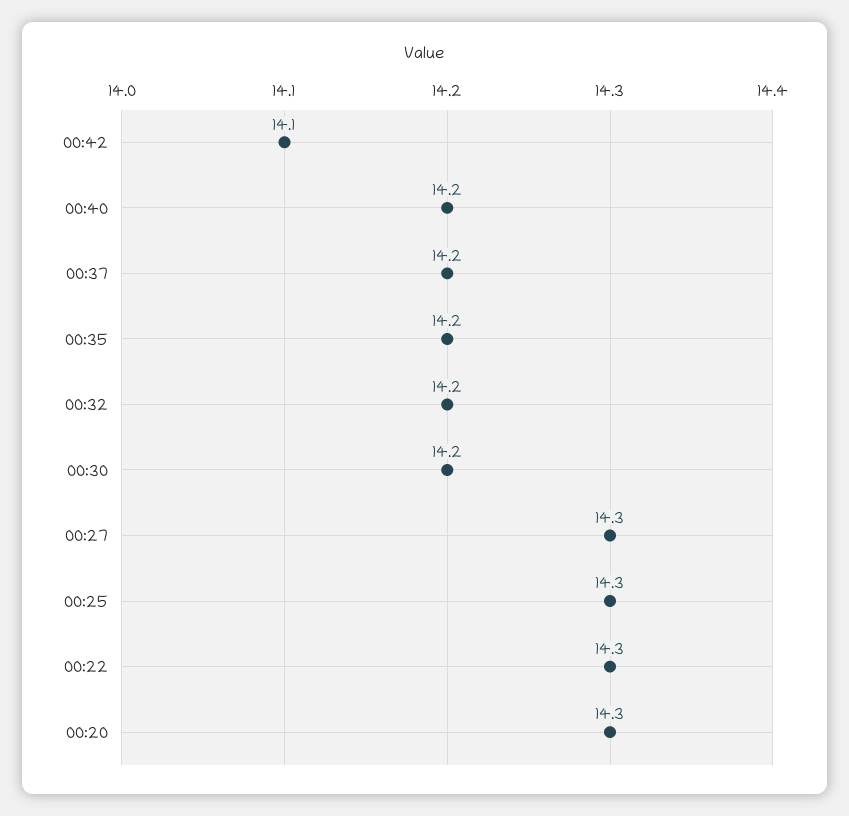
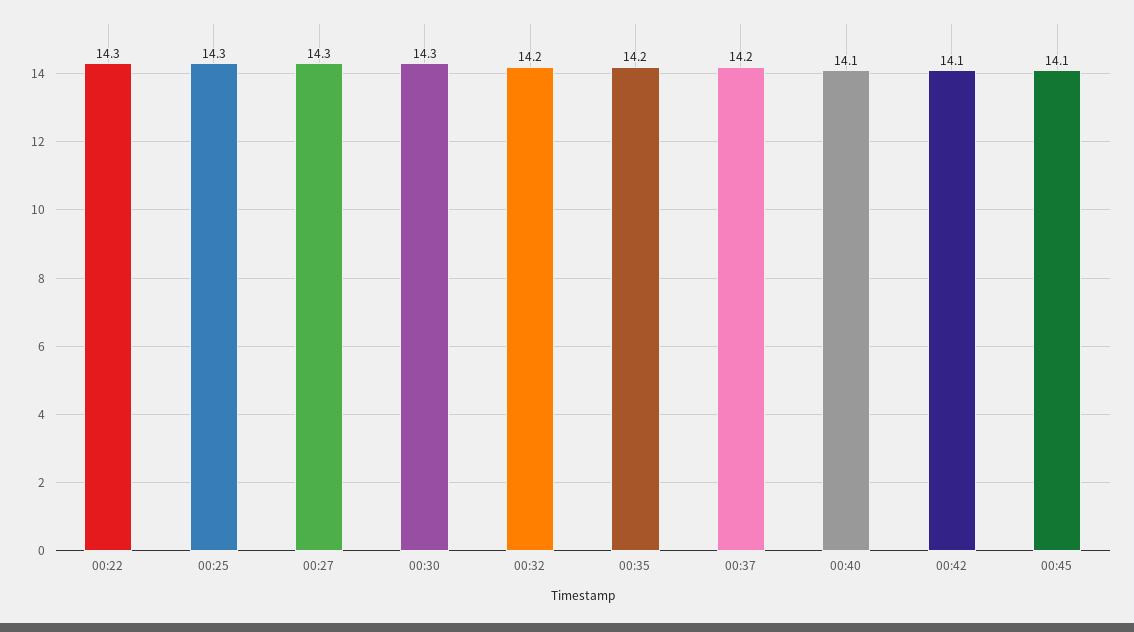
00:40: 14.2 -> 14.1
00:30: 14.2 -> 14.3
00:20: 14.3 -> none
00:45: none -> 14.1

